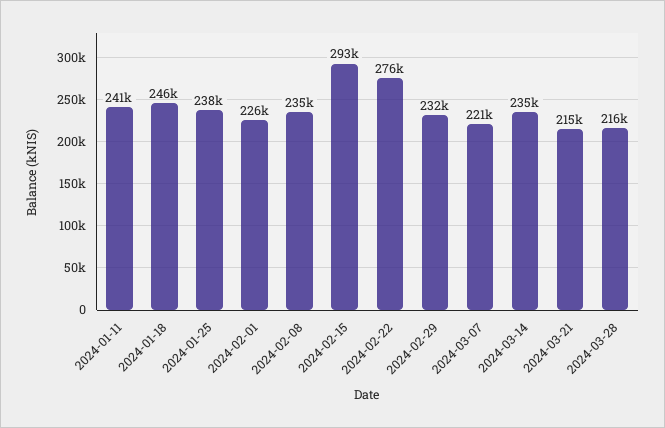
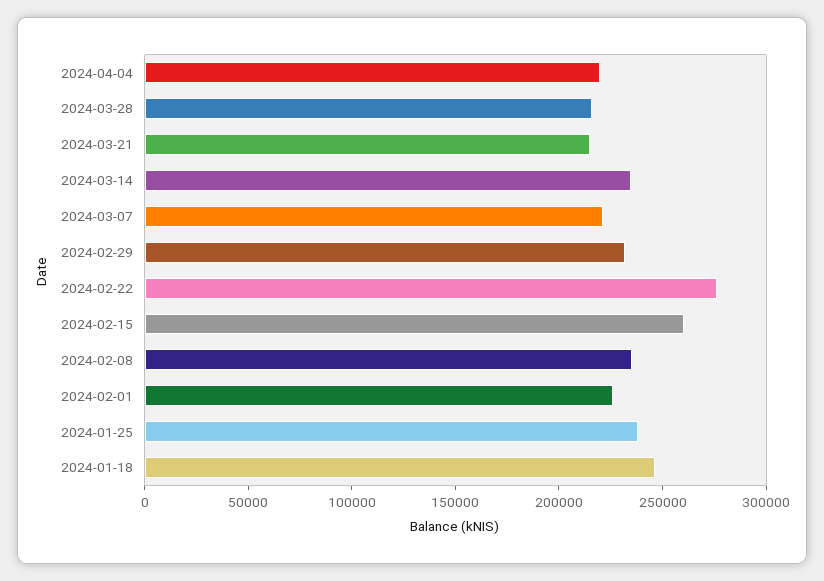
2024-01-11: 241000 -> none
2024-02-15: 293000 -> 260000
2024-04-04: none -> 220000

